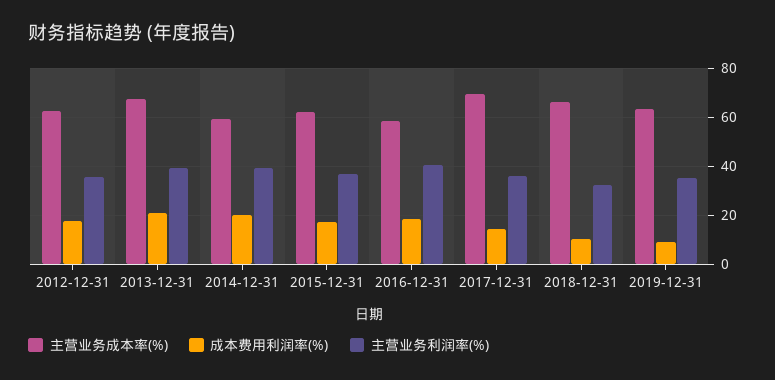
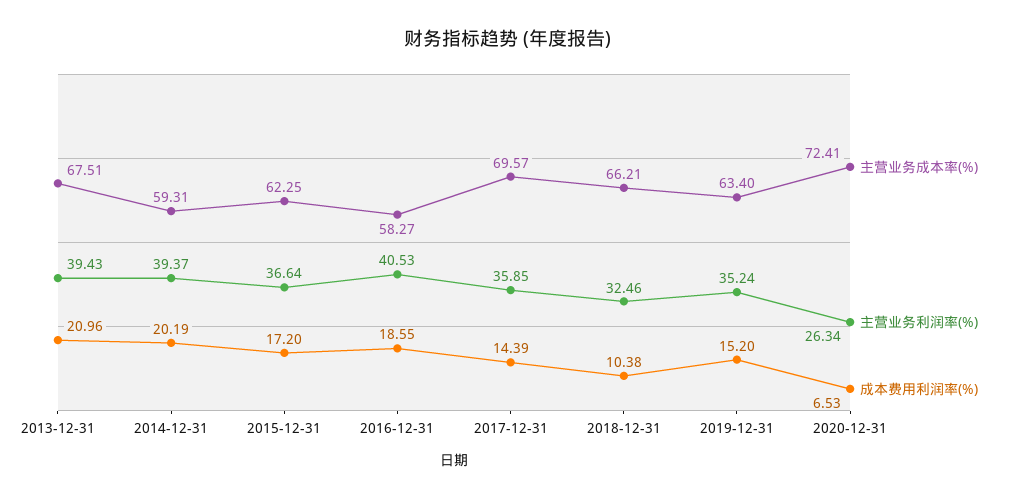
主营业务成本率(%), 2012-12-31: 62.5 -> none
成本费用利润率(%), 2012-12-31: 17.5 -> none
主营业务利润率(%), 2012-12-31: 35 -> none
成本费用利润率(%), 2019-12-31: 10 -> 15.2
主营业务成本率(%), 2020-12-31: none -> 72.41
主营业务利润率(%), 2020-12-31: none -> 26.34
成本费用利润率(%), 2020-12-31: none -> 6.53

